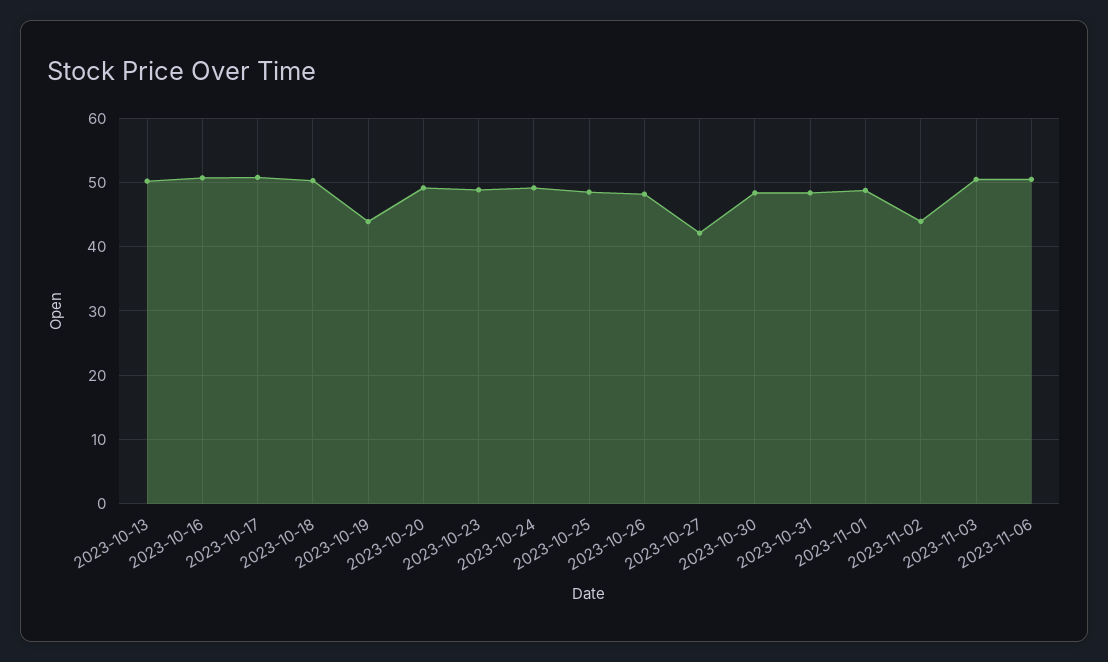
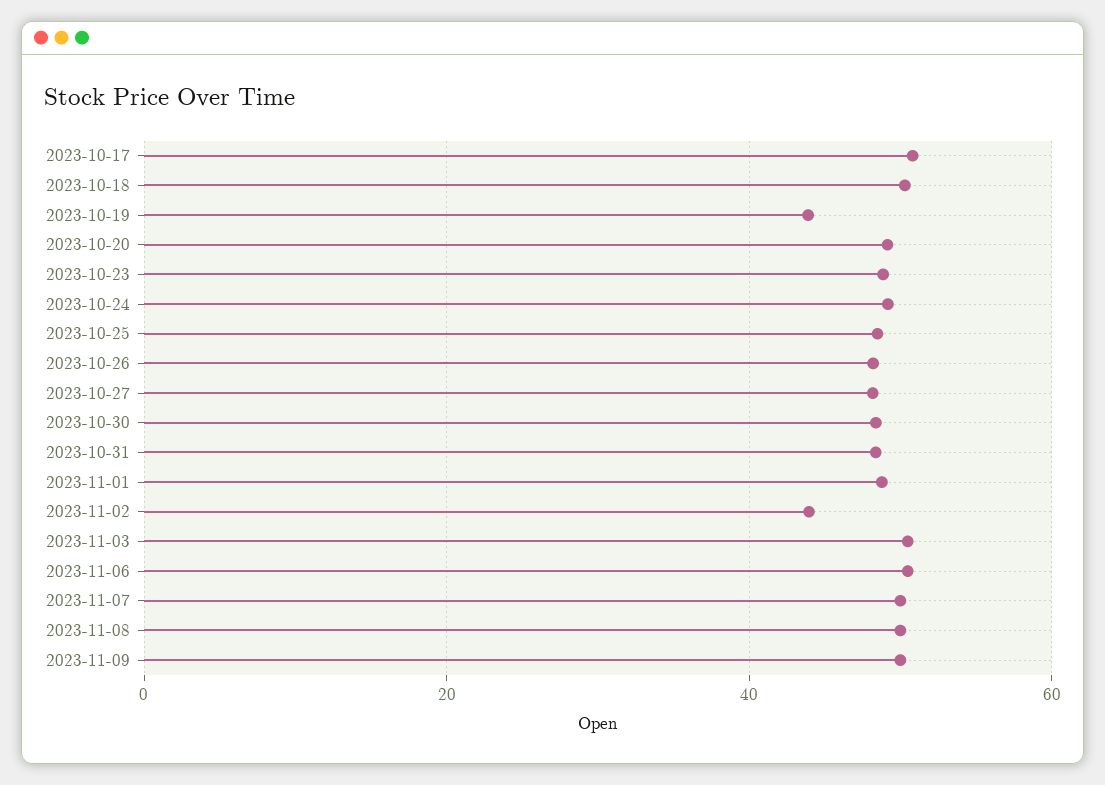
2023-10-13: 50 -> none
2023-10-16: 51 -> none
2023-10-27: 42 -> 48
2023-11-07: none -> 50
2023-11-08: none -> 50
2023-11-09: none -> 50

